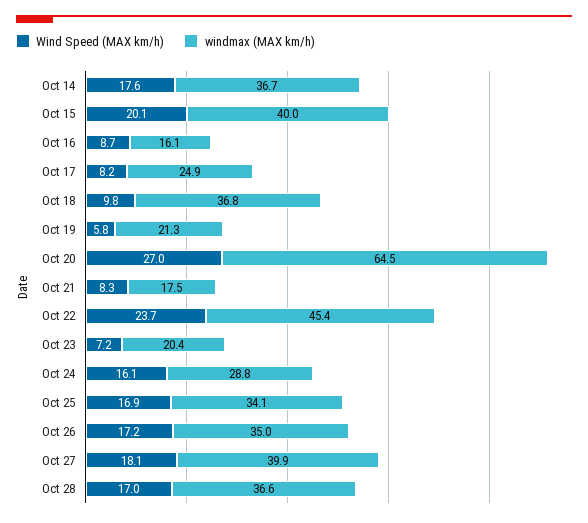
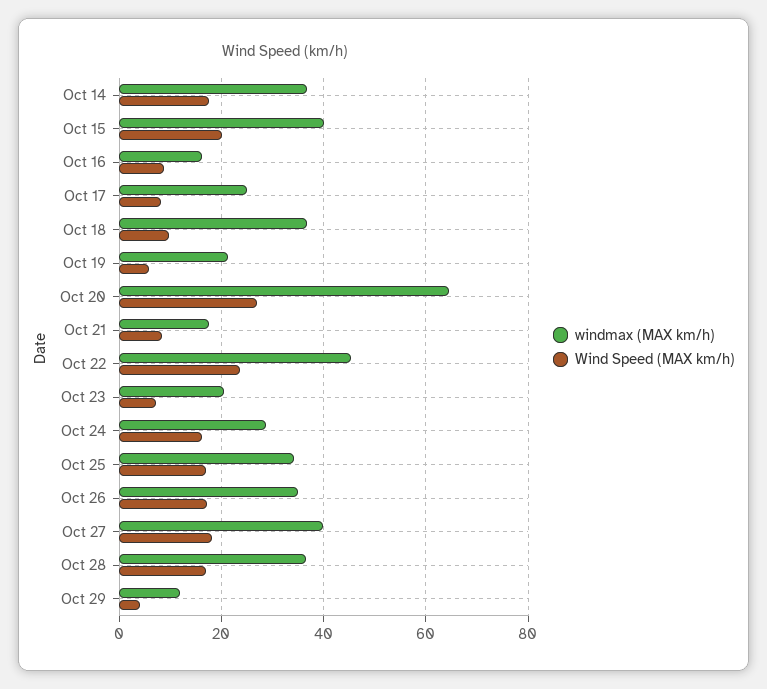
windmax (MAX km/h), Oct 29: none -> 12
Wind Speed (MAX km/h), Oct 29: none -> 4

